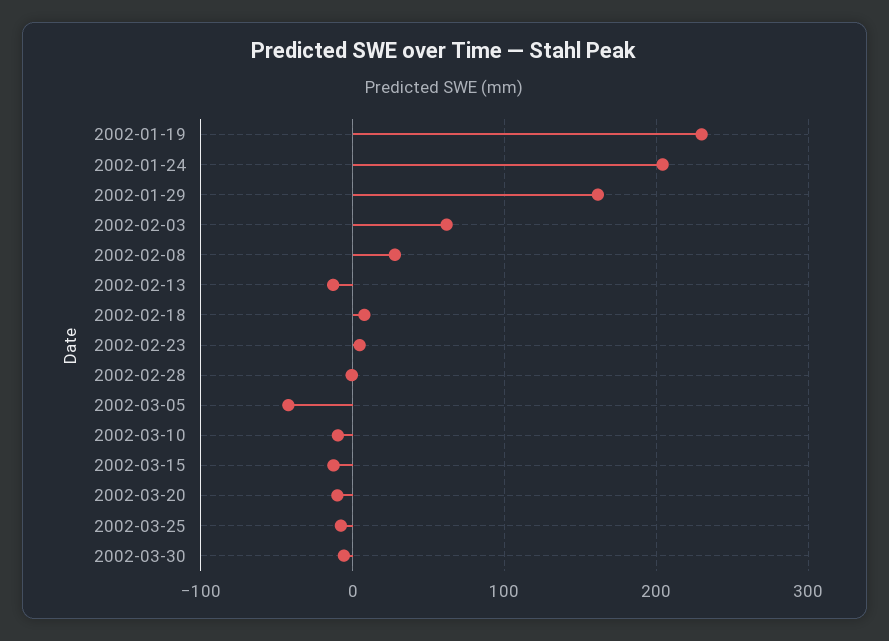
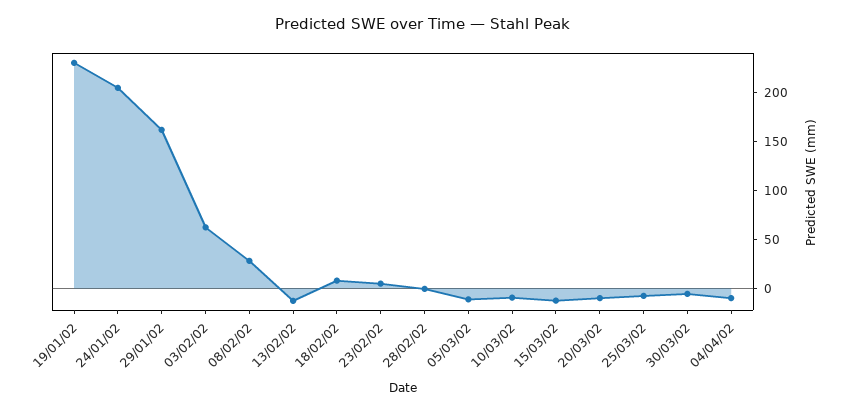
2002-03-05: -40 -> -10
04/04/02: none -> -10

